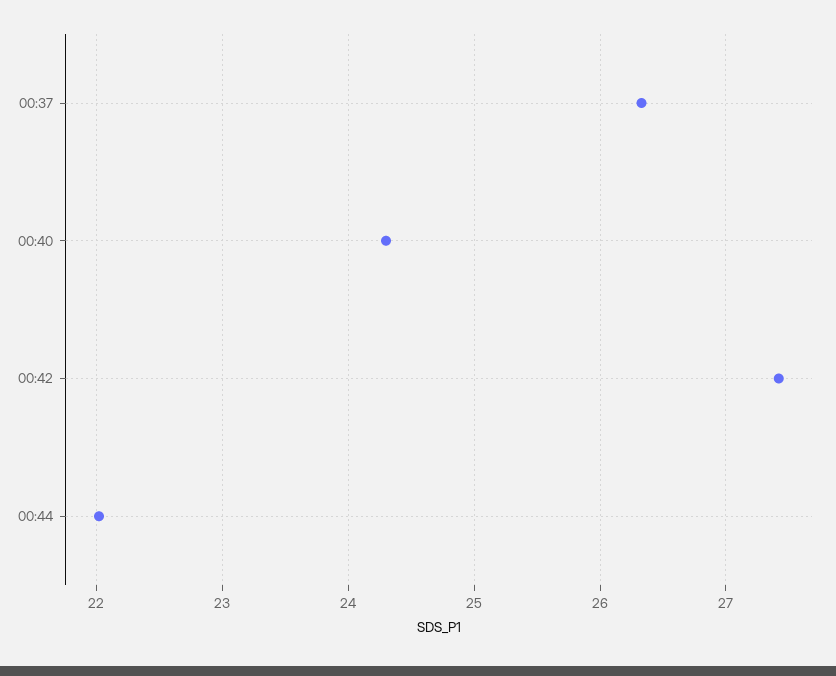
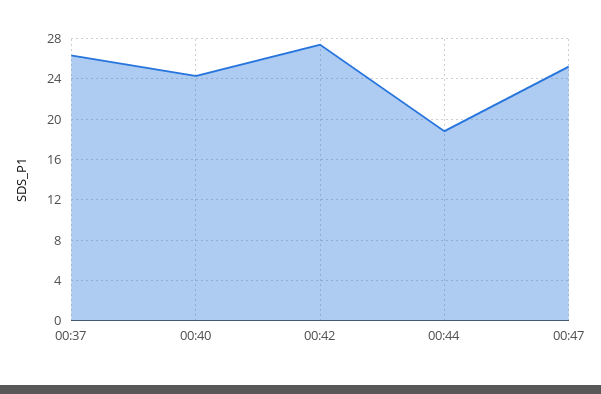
00:44: 22 -> 19
00:47: none -> 25

